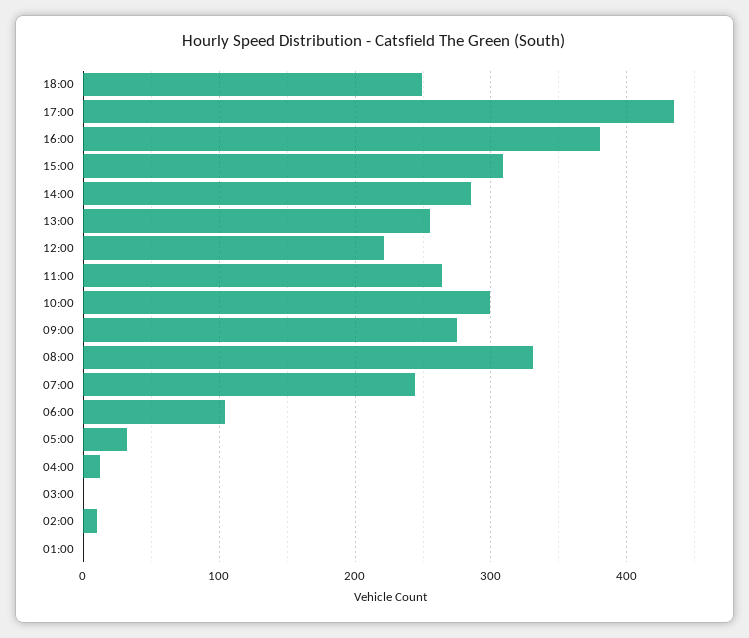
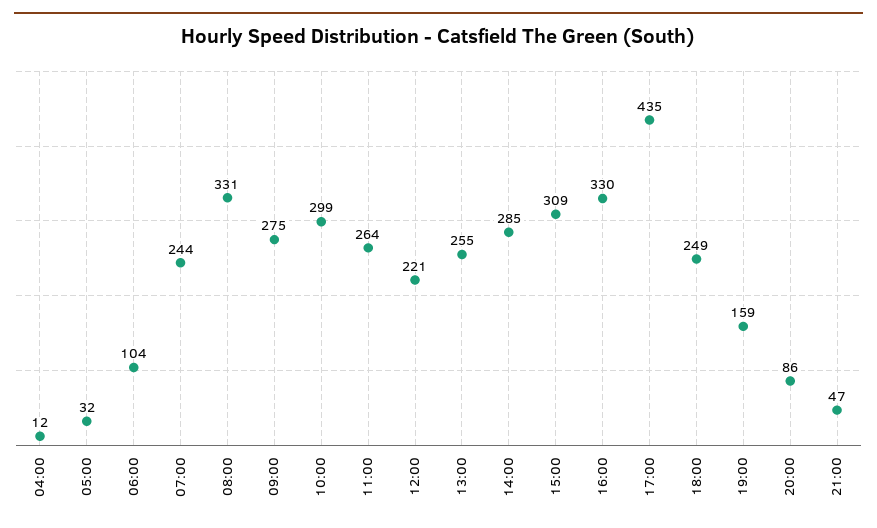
16:00: 380 -> 330
03:00: 0 -> none
02:00: 10 -> none
01:00: 0 -> none
19:00: none -> 159
20:00: none -> 86
21:00: none -> 47

